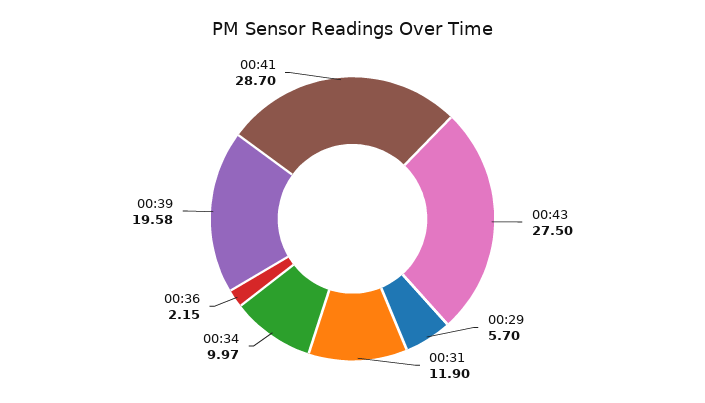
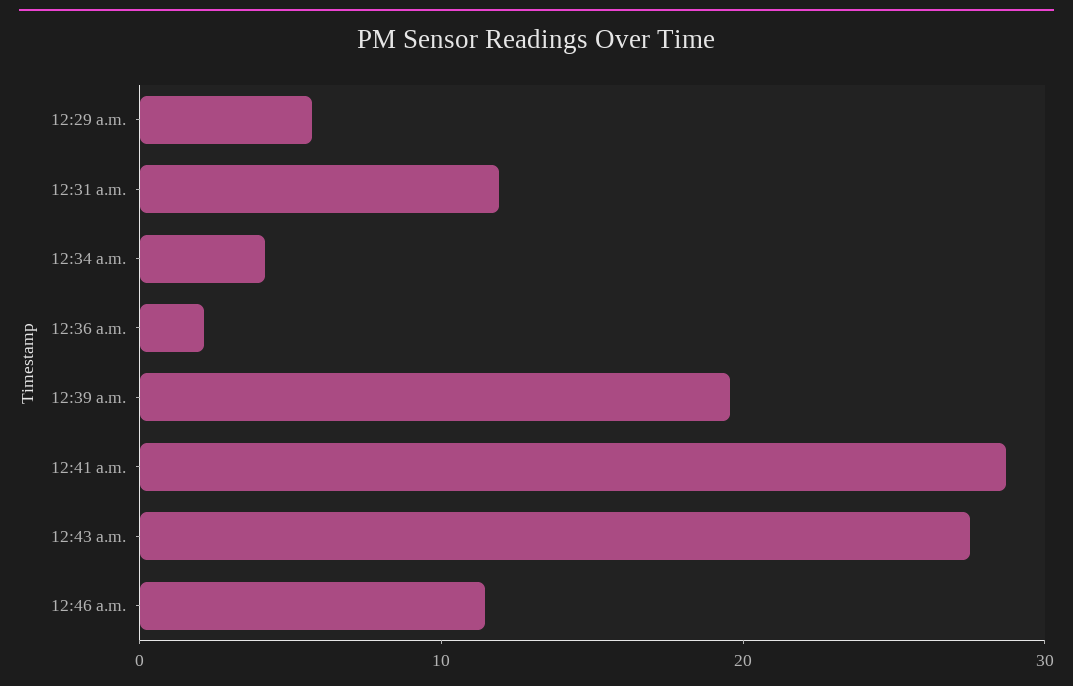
00:34: 9.97 -> 4
12:46 a.m.: none -> 12

